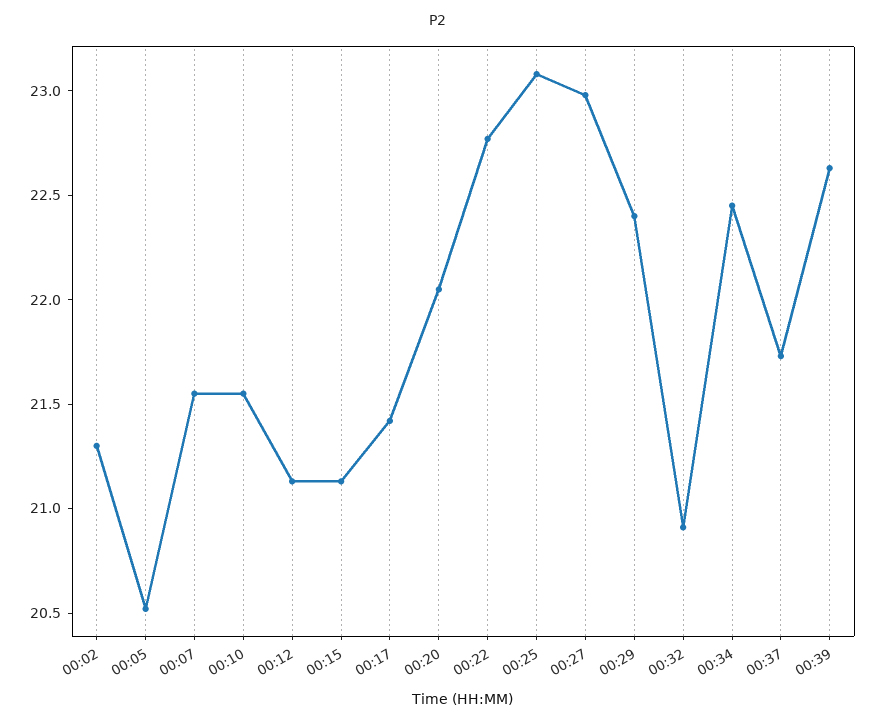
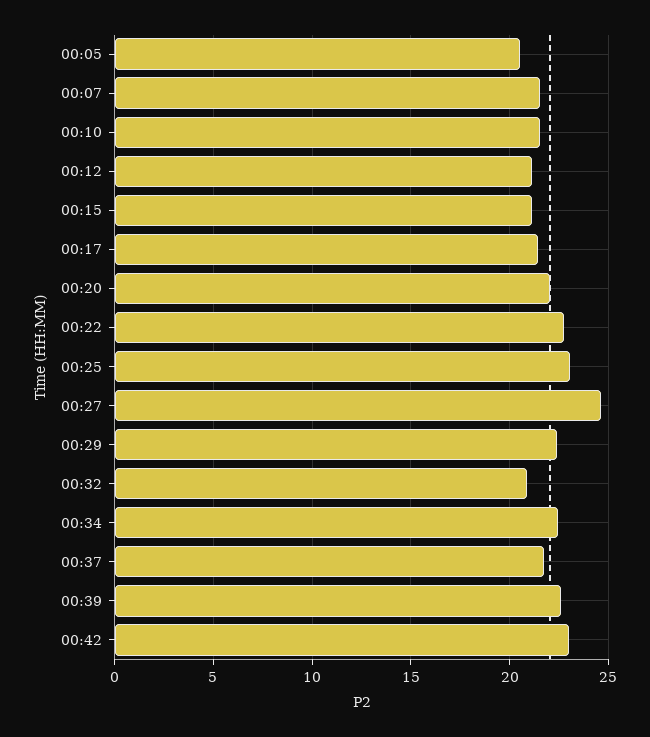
00:02: 21.3 -> none
00:27: 23 -> 24.5
00:42: none -> 23

